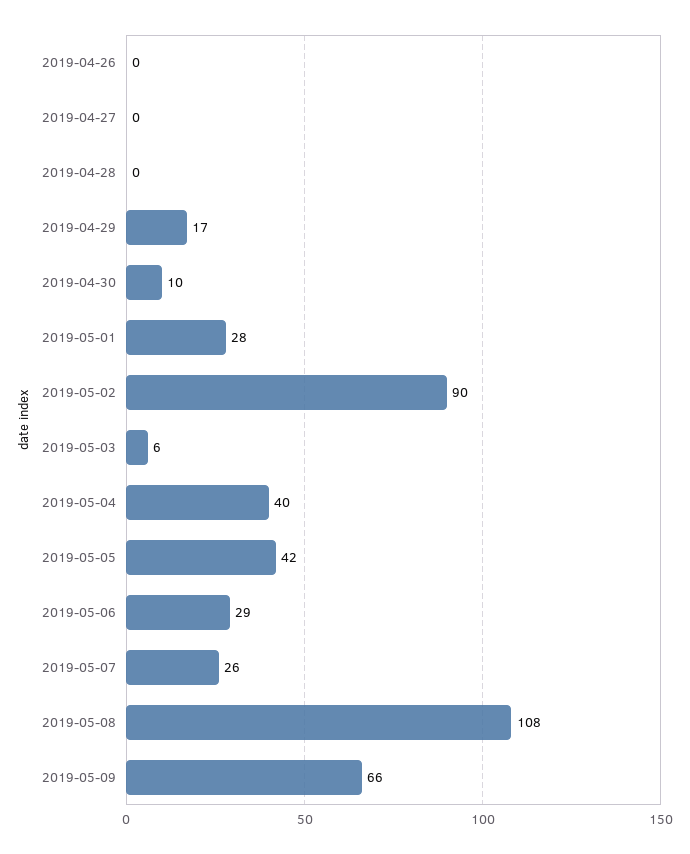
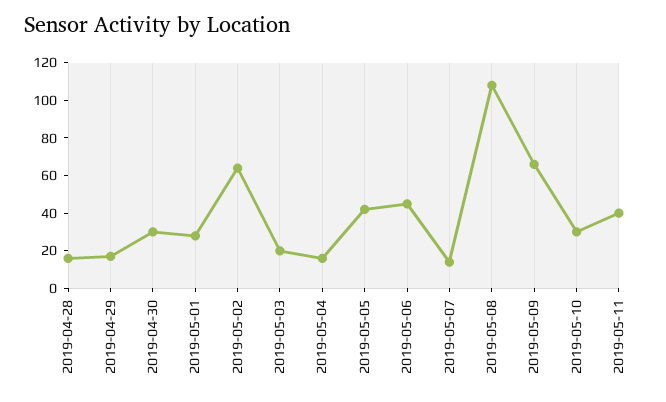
2019-04-26: 0 -> none
2019-04-27: 0 -> none
2019-04-28: 0 -> 15
2019-04-30: 10 -> 30
2019-05-02: 90 -> 65
2019-05-03: 6 -> 20
2019-05-04: 40 -> 15
2019-05-06: 29 -> 45
2019-05-07: 26 -> 15
2019-05-10: none -> 30
2019-05-11: none -> 40

